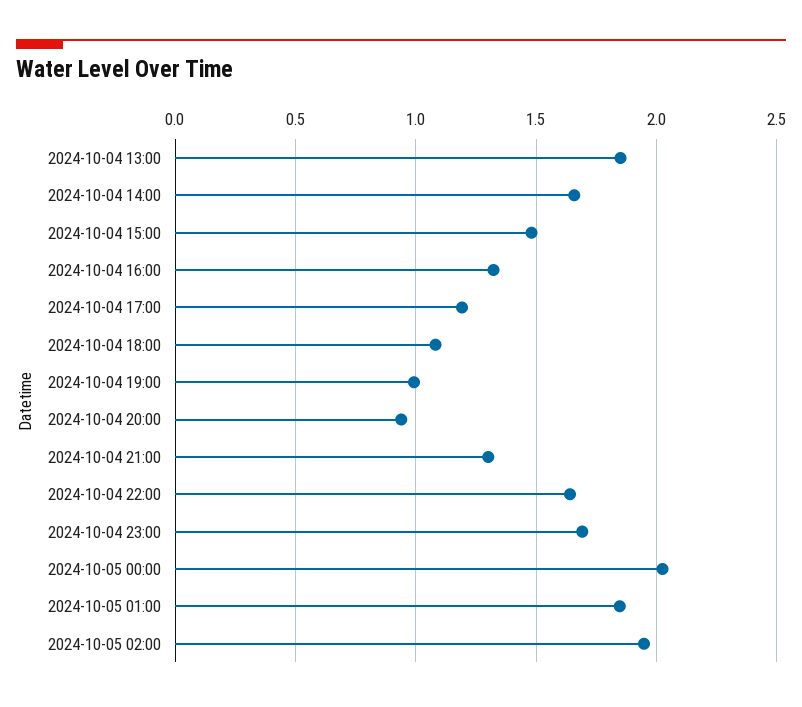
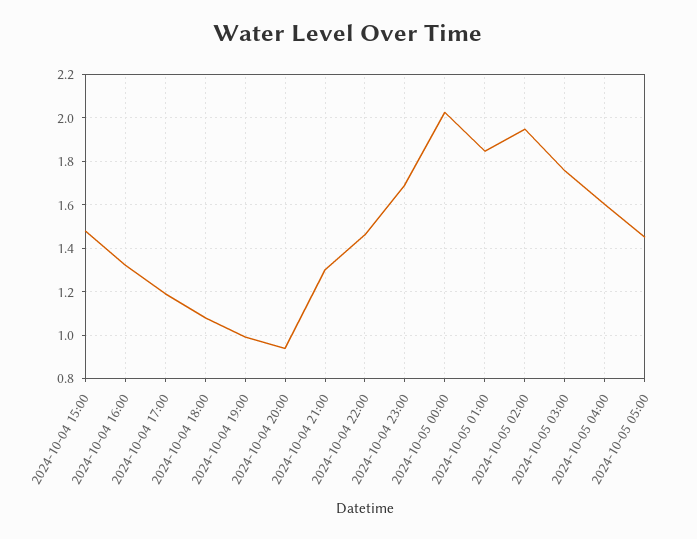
2024-10-04 13:00: 1.85 -> none
2024-10-04 14:00: 1.65 -> none
2024-10-04 22:00: 1.65 -> 1.45
2024-10-05 03:00: none -> 1.75
2024-10-05 04:00: none -> 1.6
2024-10-05 05:00: none -> 1.45

